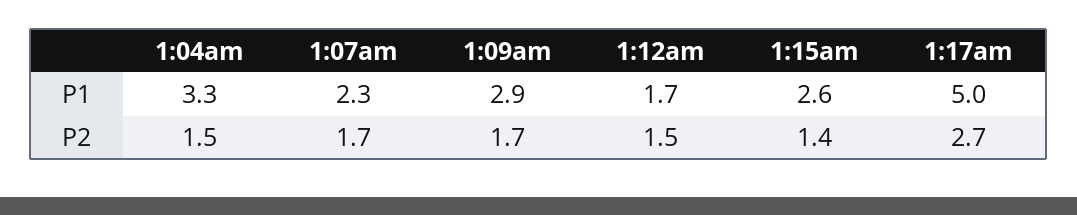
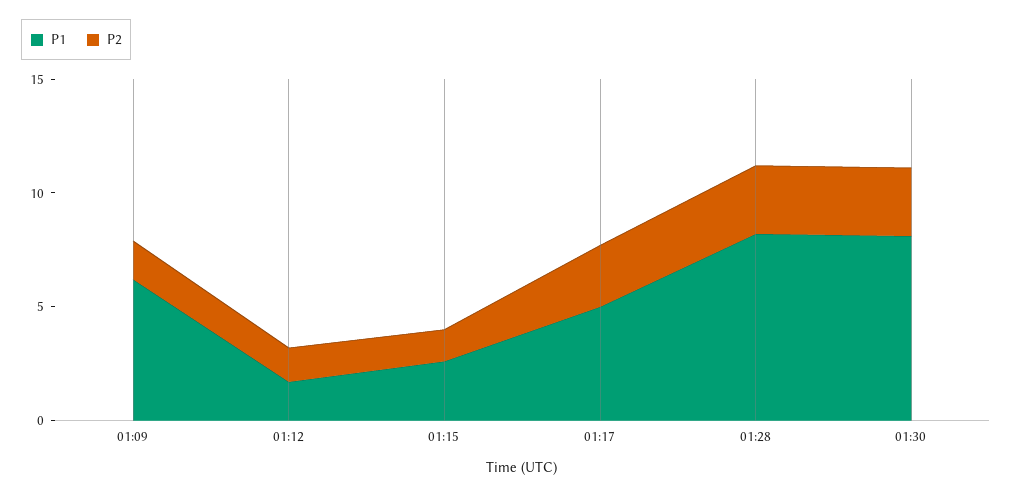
P1, 1:04am: 3.3 -> none
P1, 1:07am: 2.3 -> none
P1, 1:09am: 2.9 -> 6
P2, 1:04am: 1.5 -> none
P2, 1:07am: 1.7 -> none
P1, 01:28: none -> 8
P2, 01:28: none -> 3
P1, 01:30: none -> 8
P2, 01:30: none -> 3

